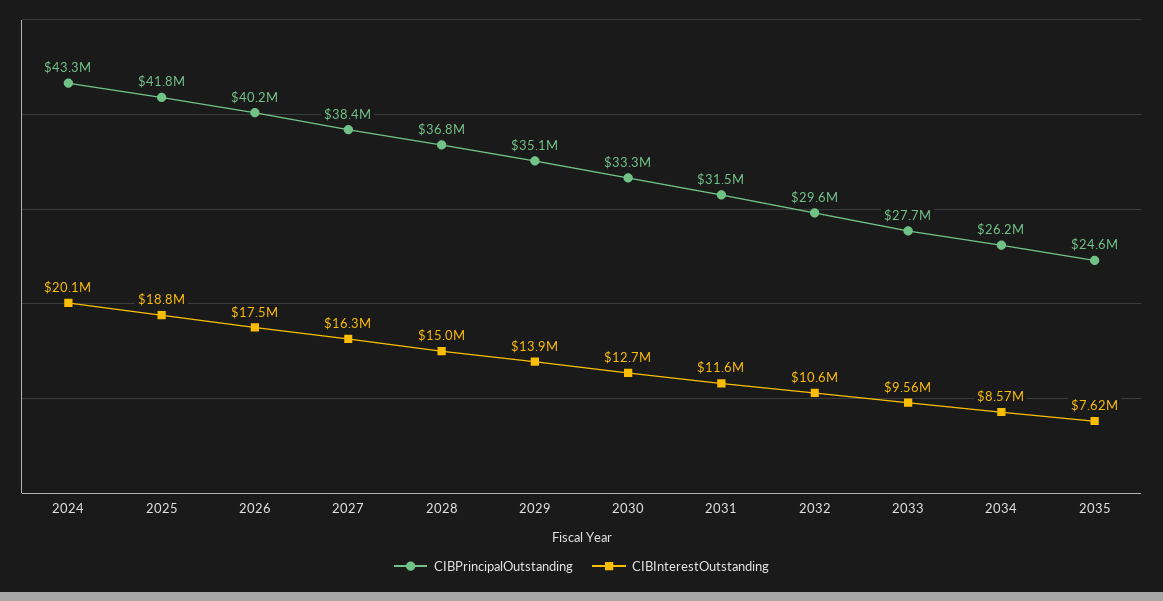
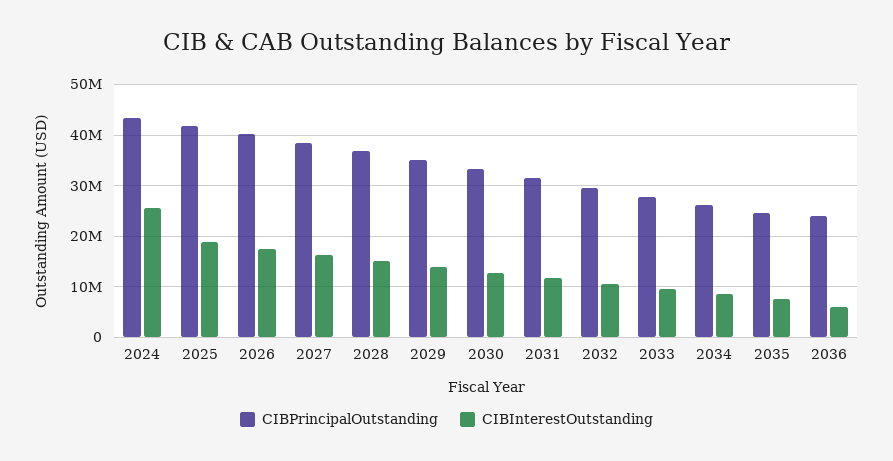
CIBInterestOutstanding, 2024: 20100000 -> 26000000
CIBPrincipalOutstanding, 2036: none -> 24000000
CIBInterestOutstanding, 2036: none -> 6000000

